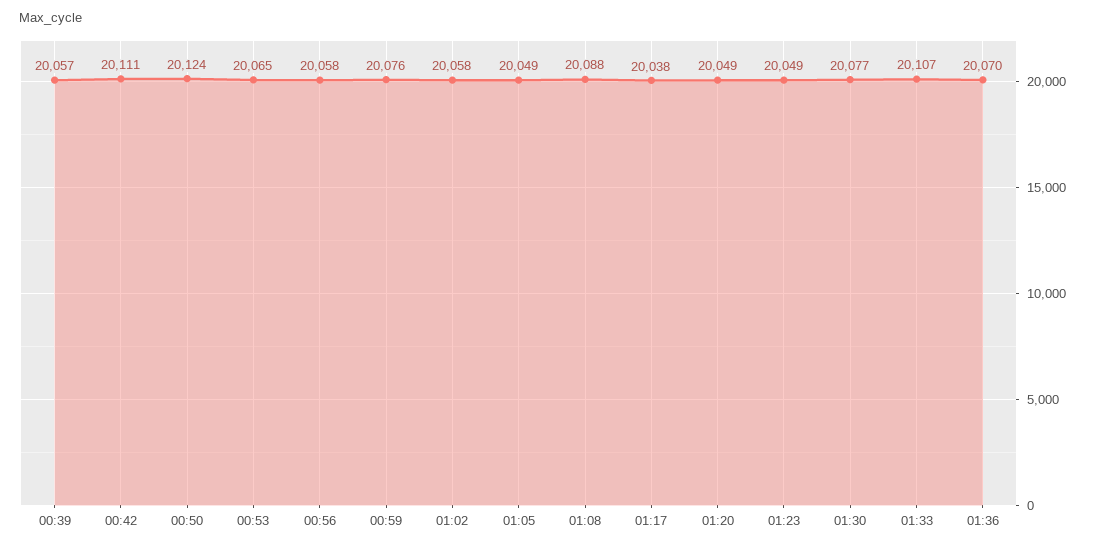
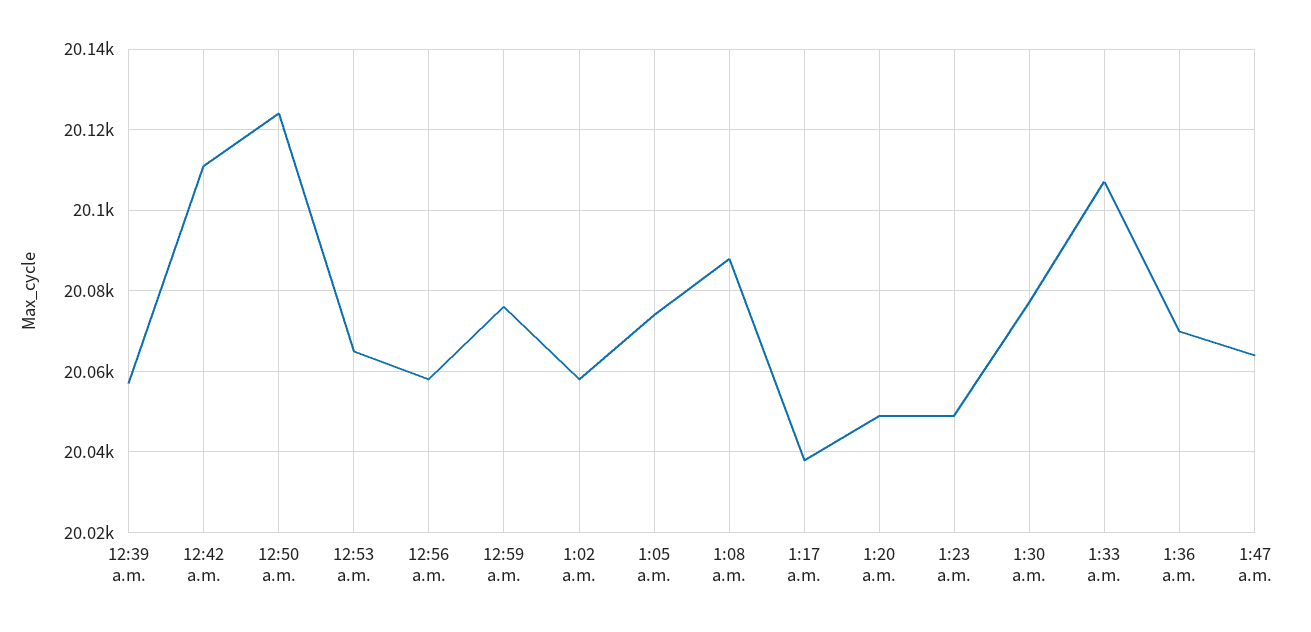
01:05: 20049 -> 20075
1:47 a.m.: none -> 20065

